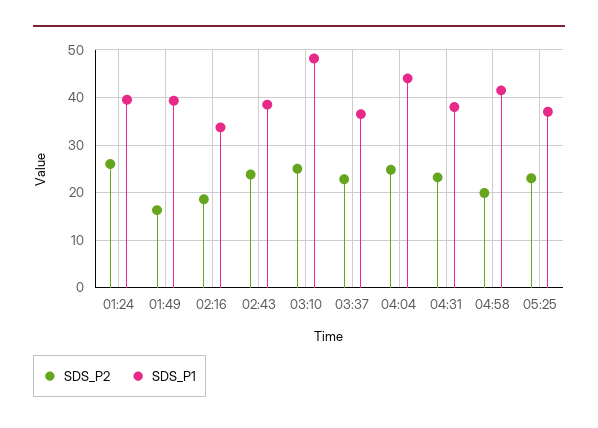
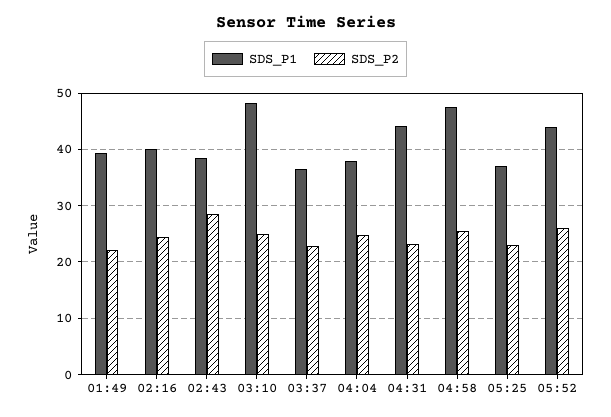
SDS_P2, 01:24: 26 -> none
SDS_P1, 01:24: 40 -> none
SDS_P2, 01:49: 16 -> 22
SDS_P2, 02:16: 18 -> 24
SDS_P1, 02:16: 34 -> 40
SDS_P2, 02:43: 24 -> 28
SDS_P1, 04:04: 44 -> 38
SDS_P1, 04:31: 38 -> 44
SDS_P2, 04:58: 20 -> 26
SDS_P1, 04:58: 42 -> 48
SDS_P1, 05:52: none -> 44
SDS_P2, 05:52: none -> 26

